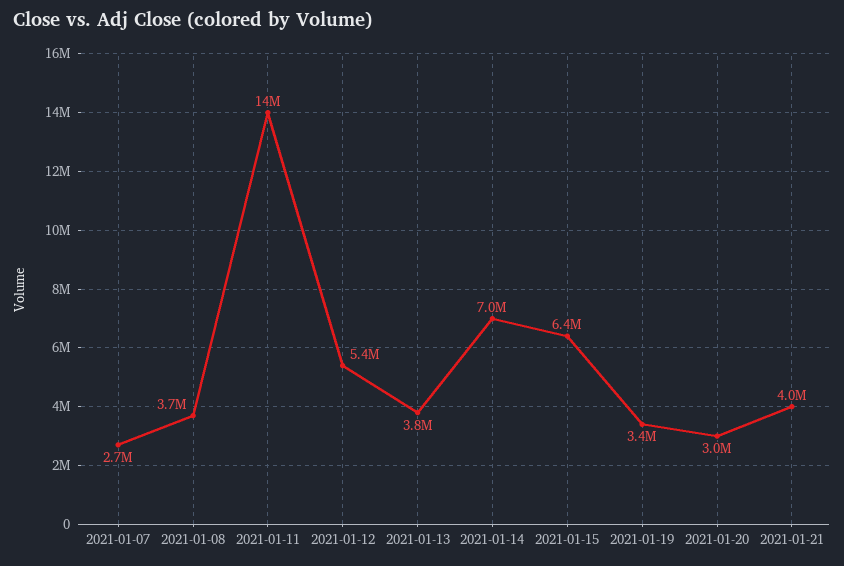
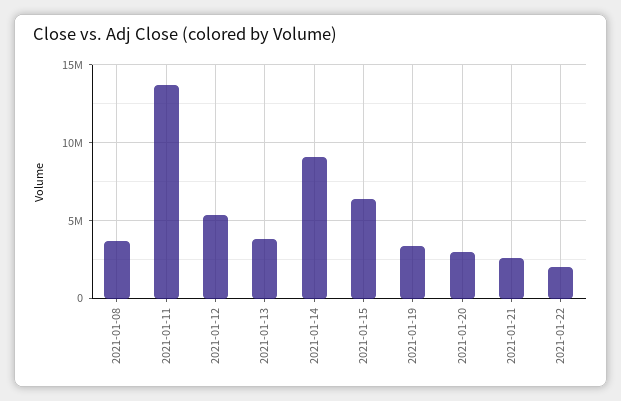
2021-01-07: 2700000 -> none
2021-01-14: 7000000 -> 9000000
2021-01-21: 4000000 -> 2500000
2021-01-22: none -> 2000000

